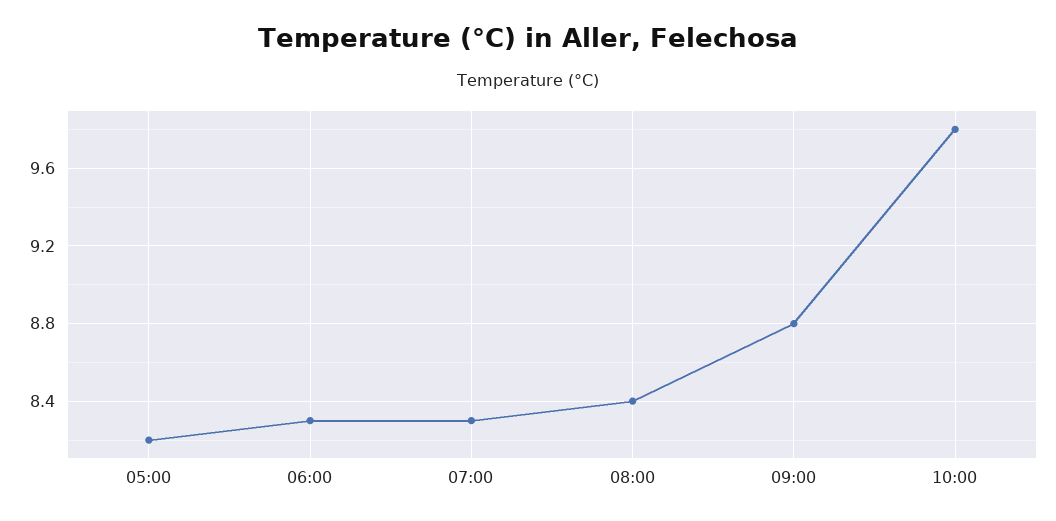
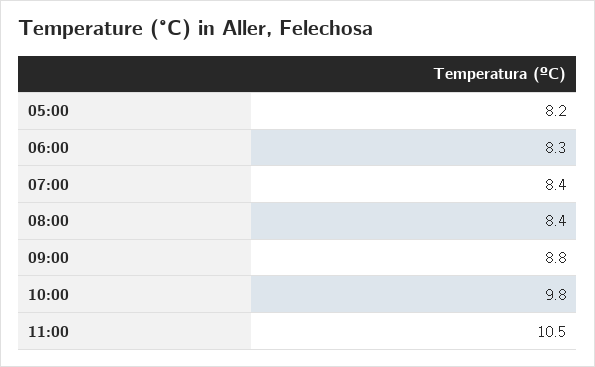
07:00: 8.3 -> 8.4
11:00: none -> 10.5

